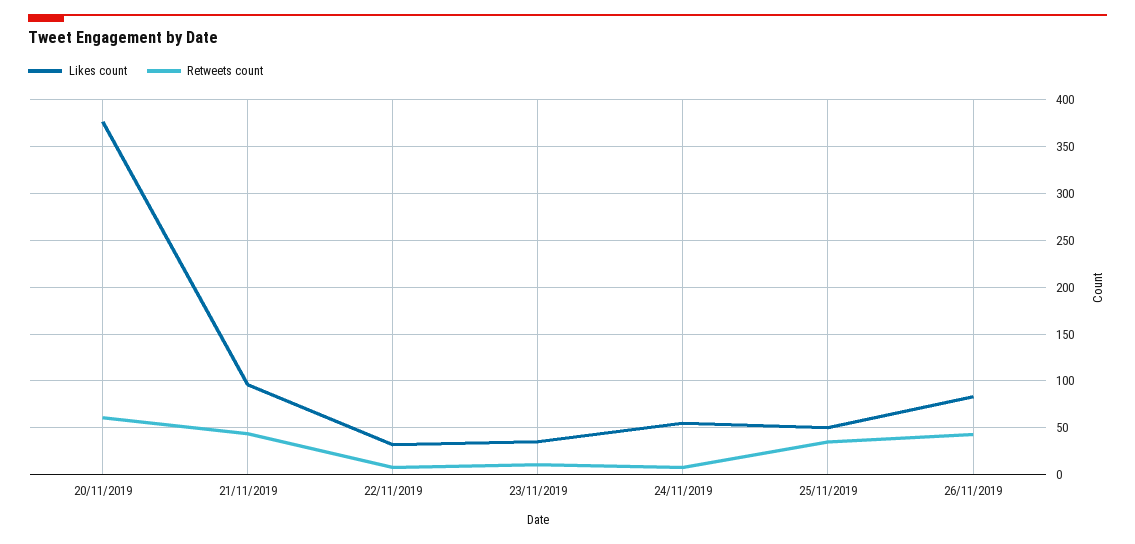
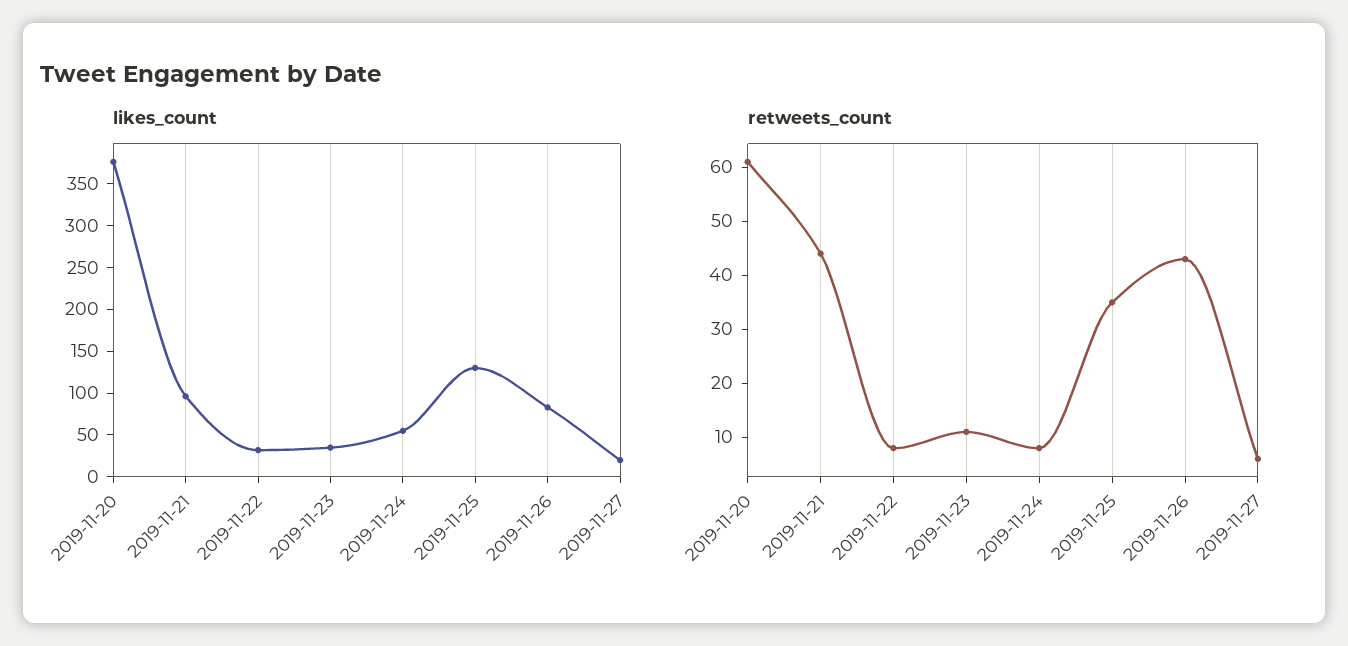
Likes count, 25/11/2019: 50 -> 130
Likes count, 2019-11-27: none -> 20
Retweets count, 2019-11-27: none -> 5

